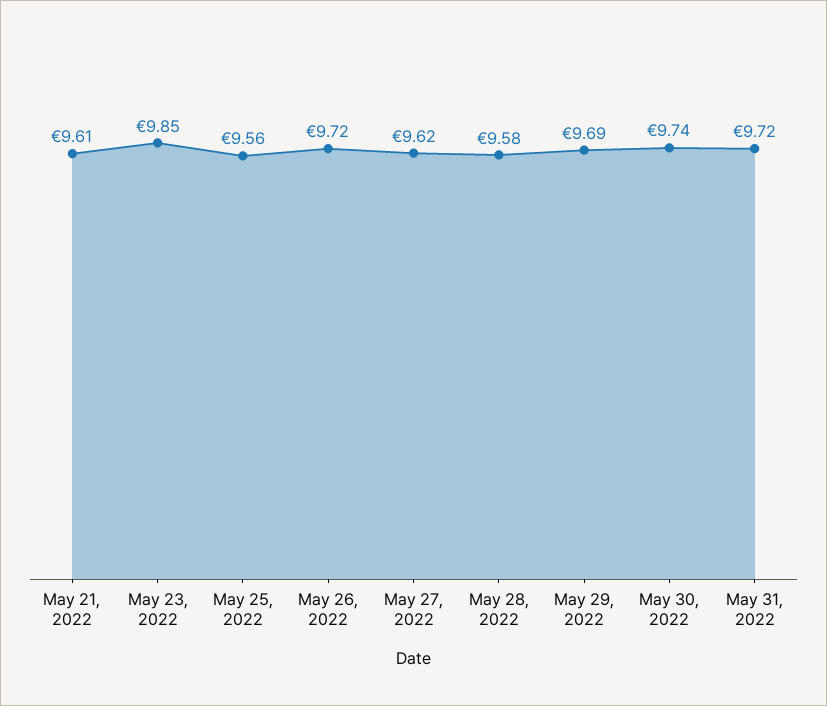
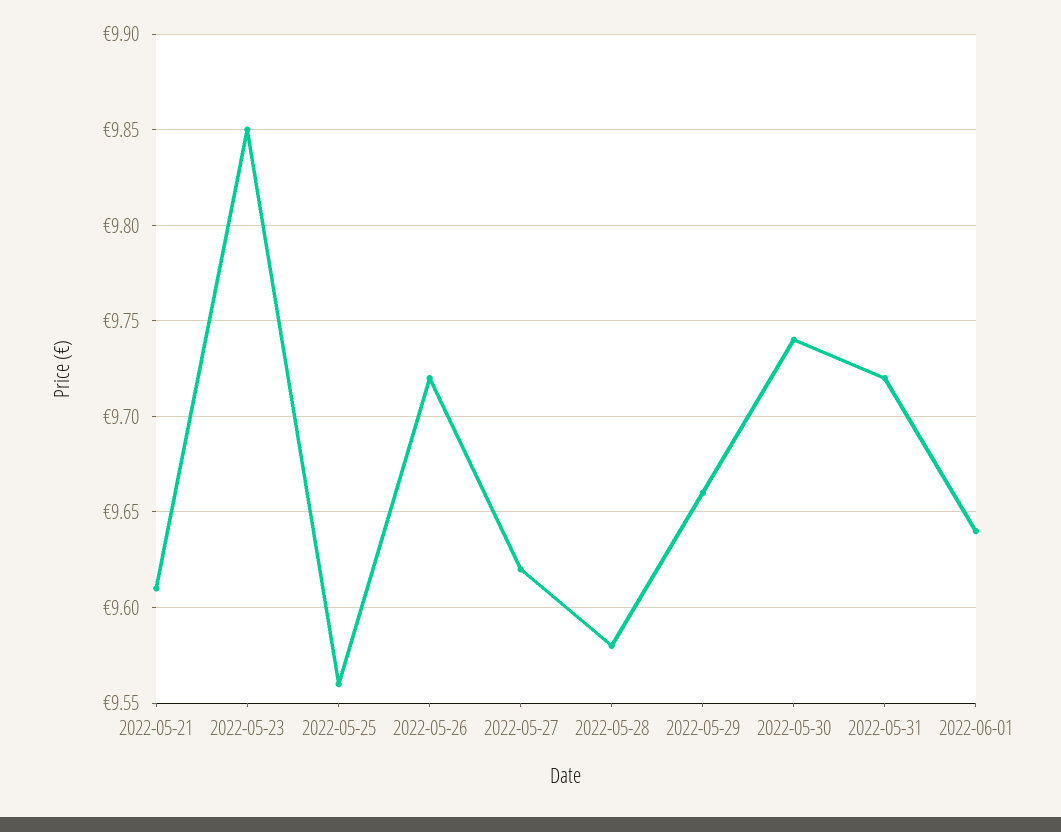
May 29, 2022: 9.69 -> 9.66
2022-06-01: none -> 9.64

